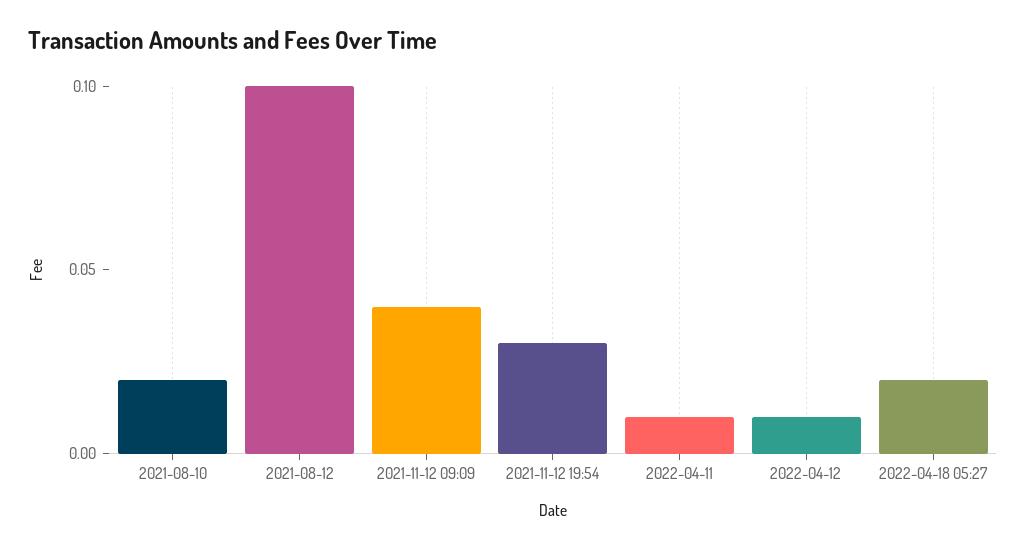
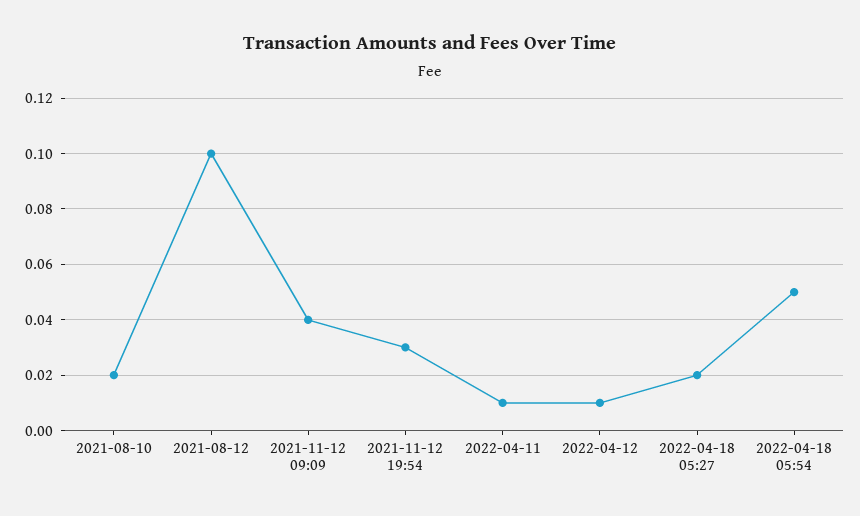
2022-04-18 05:54: none -> 0.05

